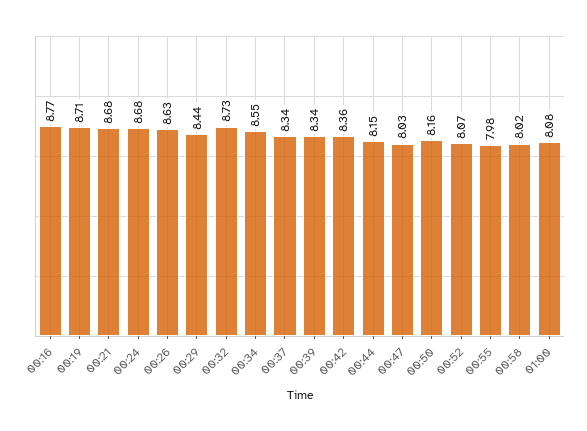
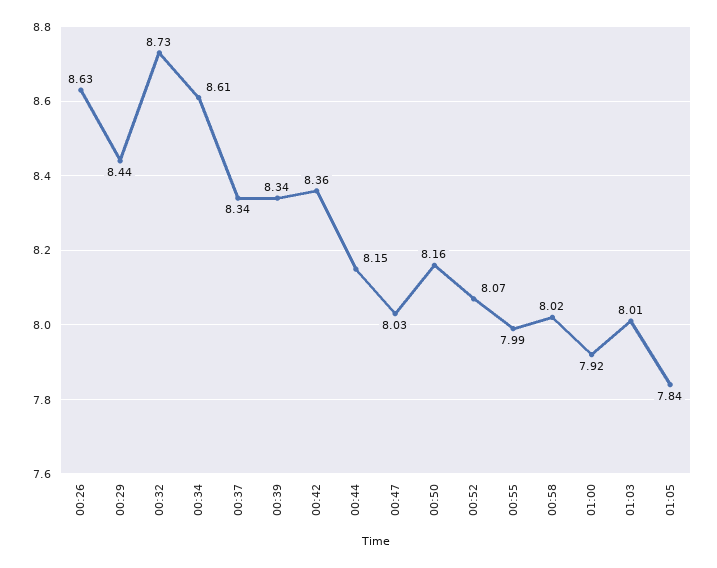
00:16: 8.77 -> none
00:19: 8.71 -> none
00:21: 8.68 -> none
00:24: 8.68 -> none
00:34: 8.55 -> 8.61
00:55: 7.98 -> 7.99
01:00: 8.08 -> 7.92
01:03: none -> 8.01
01:05: none -> 7.84

